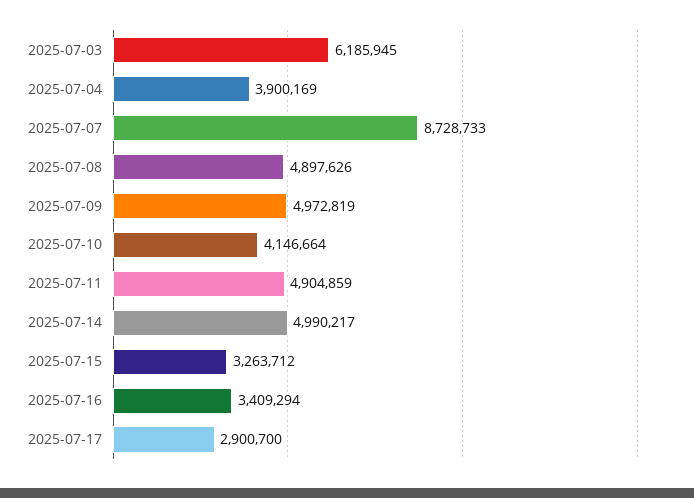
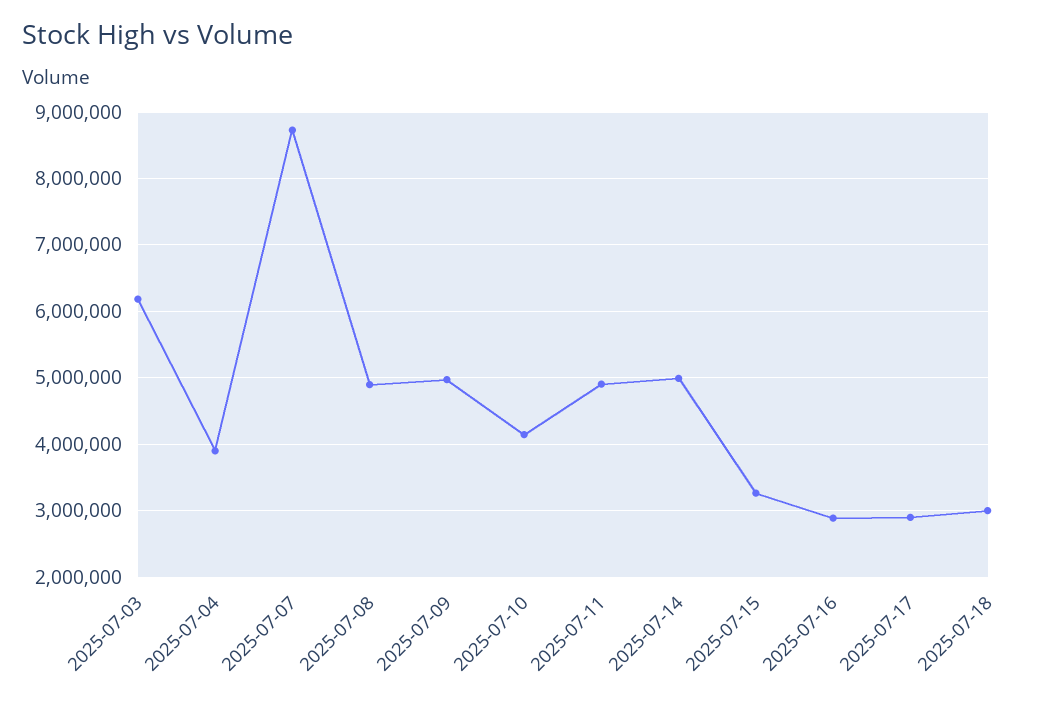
2025-07-16: 3409294 -> 2900000
2025-07-18: none -> 3000000

